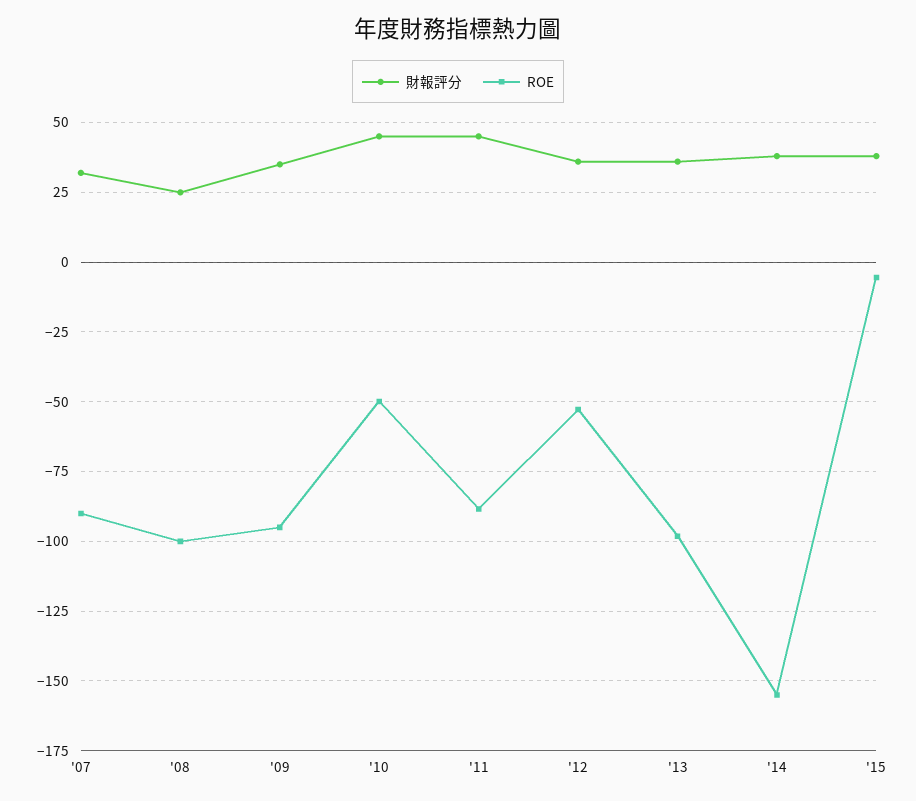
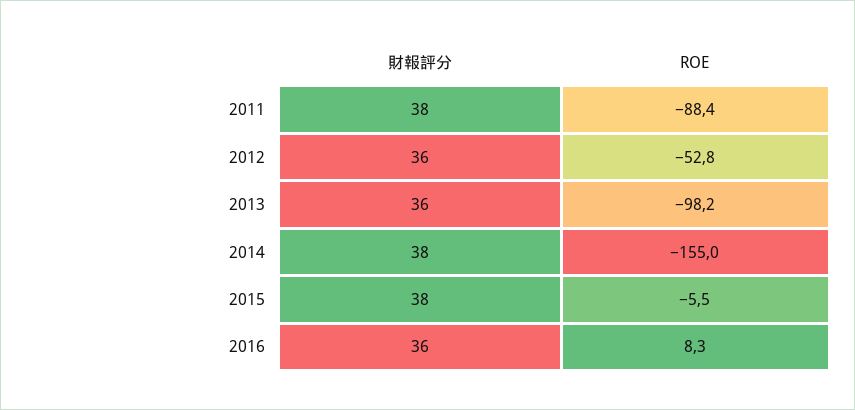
財報評分, '07: 32.5 -> none
ROE, '07: -90 -> none
財報評分, '08: 25 -> none
ROE, '08: -100 -> none
財報評分, '09: 35 -> none
ROE, '09: -95 -> none
財報評分, '10: 45 -> none
ROE, '10: -50 -> none
財報評分, '11: 45 -> 38
財報評分, 2016: none -> 36
ROE, 2016: none -> 8.3

